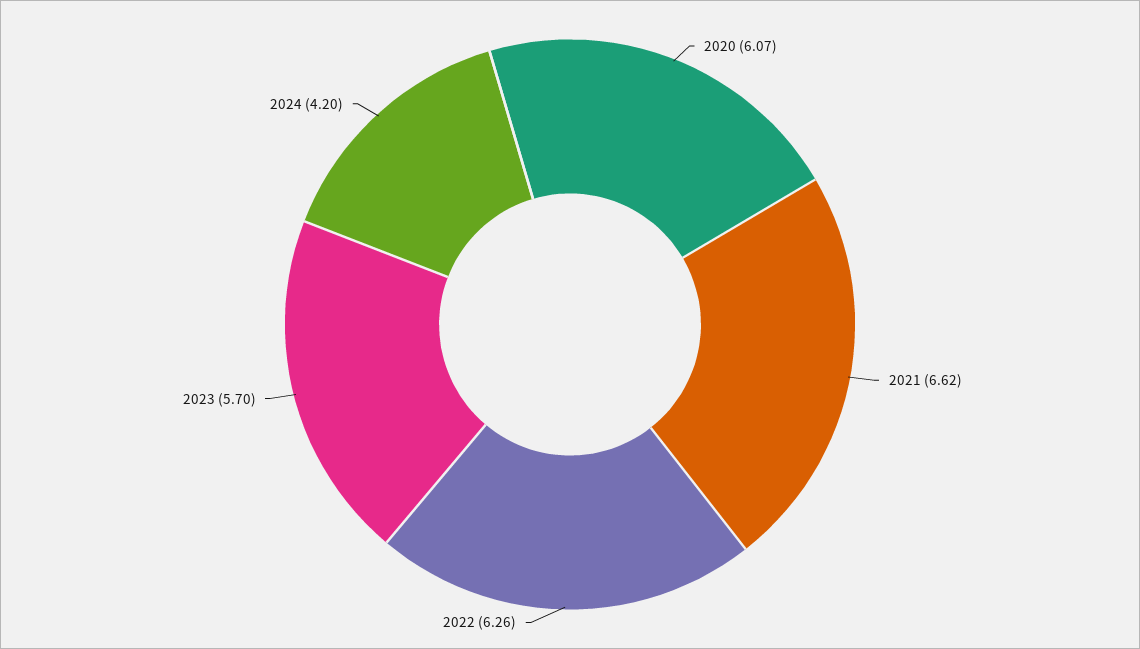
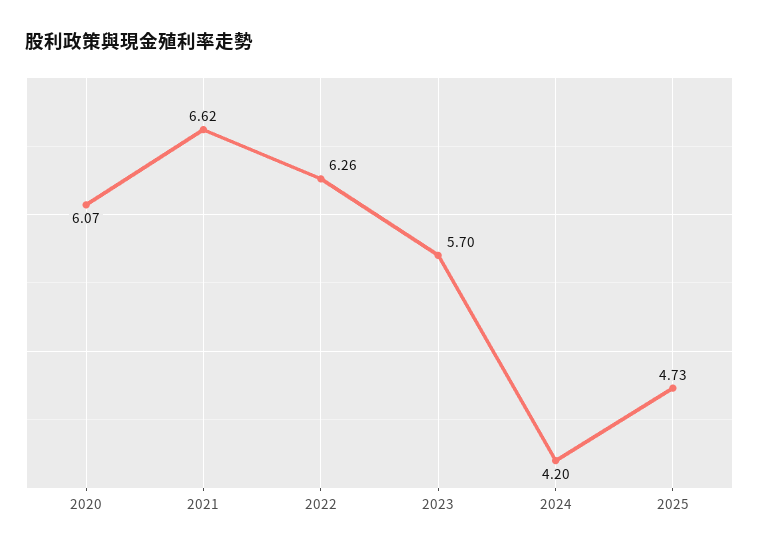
2025: none -> 4.73

